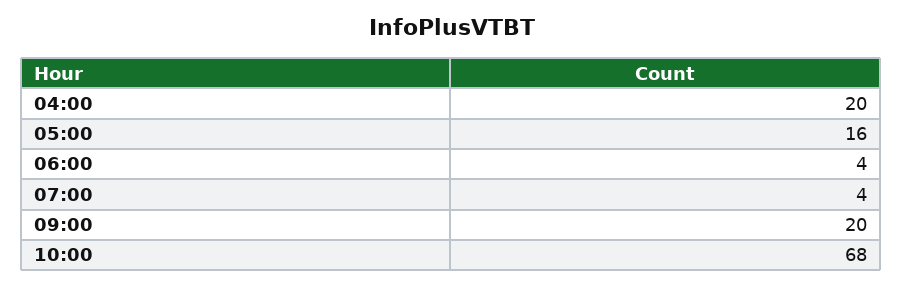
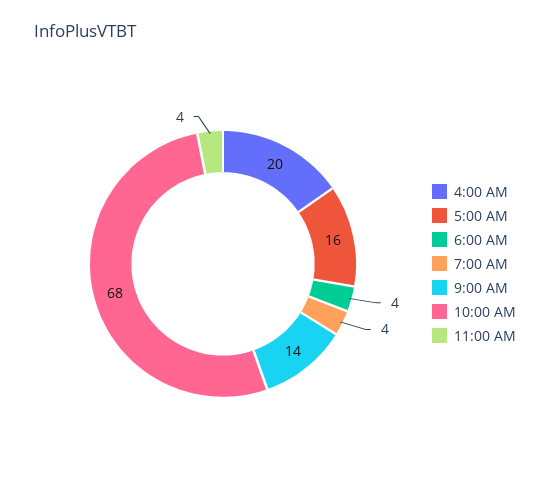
09:00: 20 -> 14
11:00 AM: none -> 4

